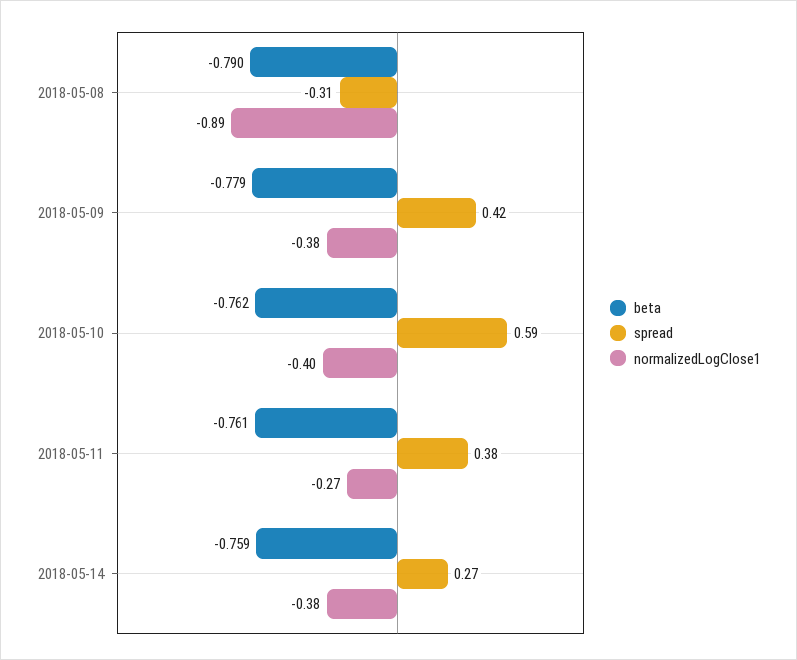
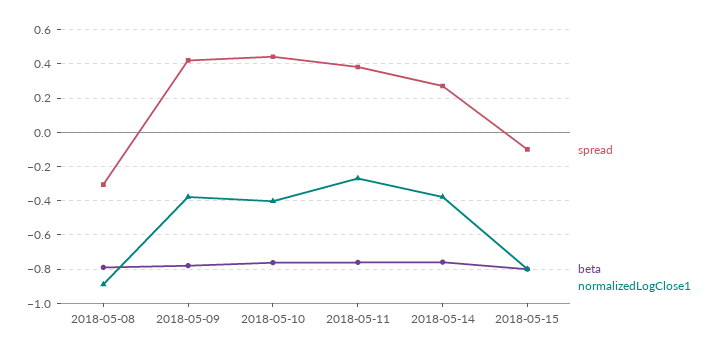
spread, 2018-05-10: 0.59 -> 0.45
spread, 2018-05-15: none -> -0.1
beta, 2018-05-15: none -> -0.8
normalizedLogClose1, 2018-05-15: none -> -0.8

